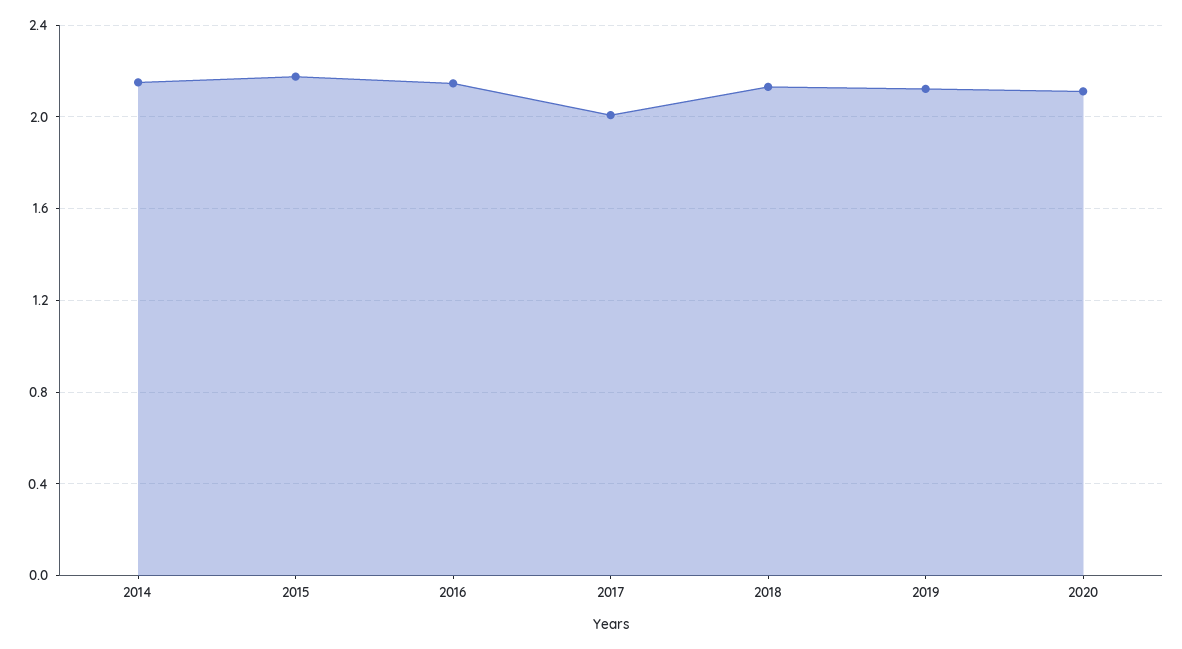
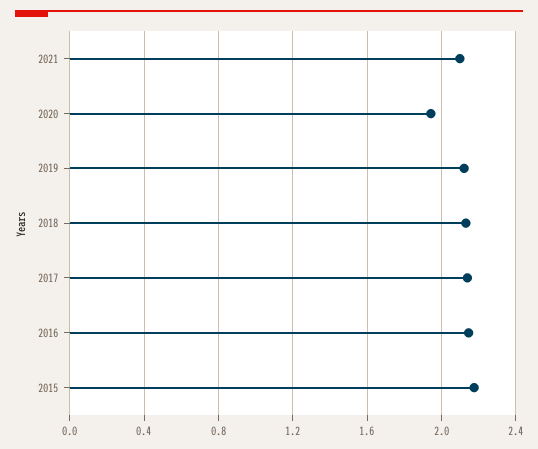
2014: 2.15 -> none
2017: 2 -> 2.15
2020: 2.1 -> 1.95
2021: none -> 2.1

